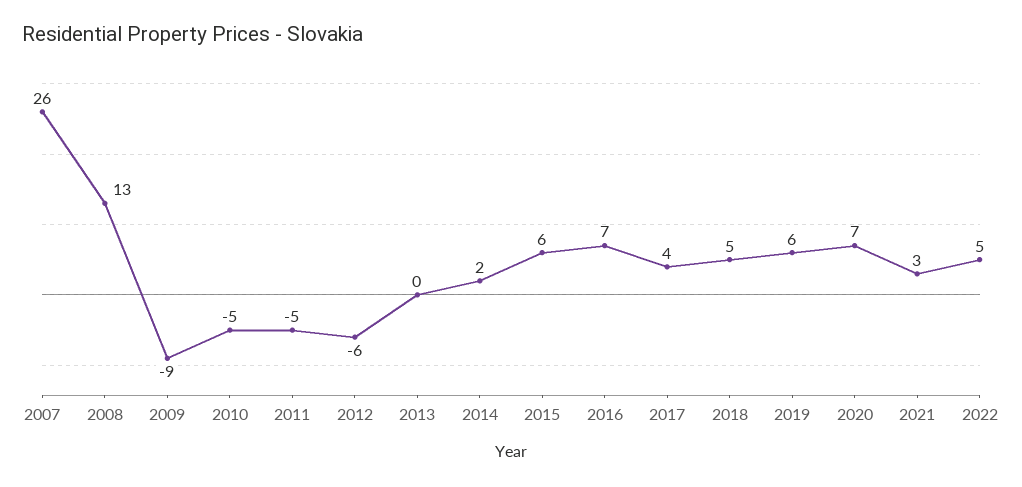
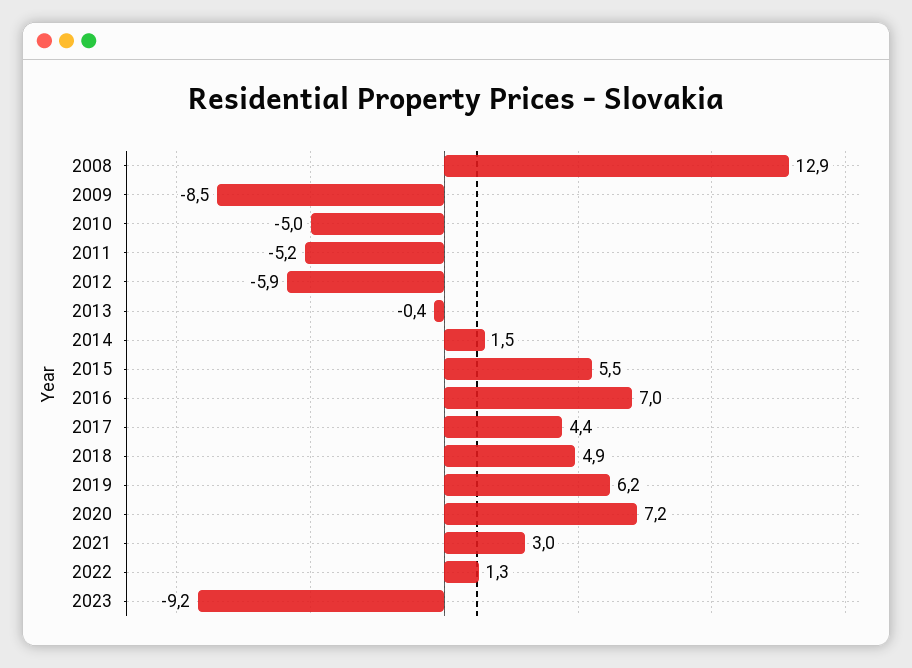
2007: 26 -> none
2022: 5 -> 1.3
2023: none -> -9.2

